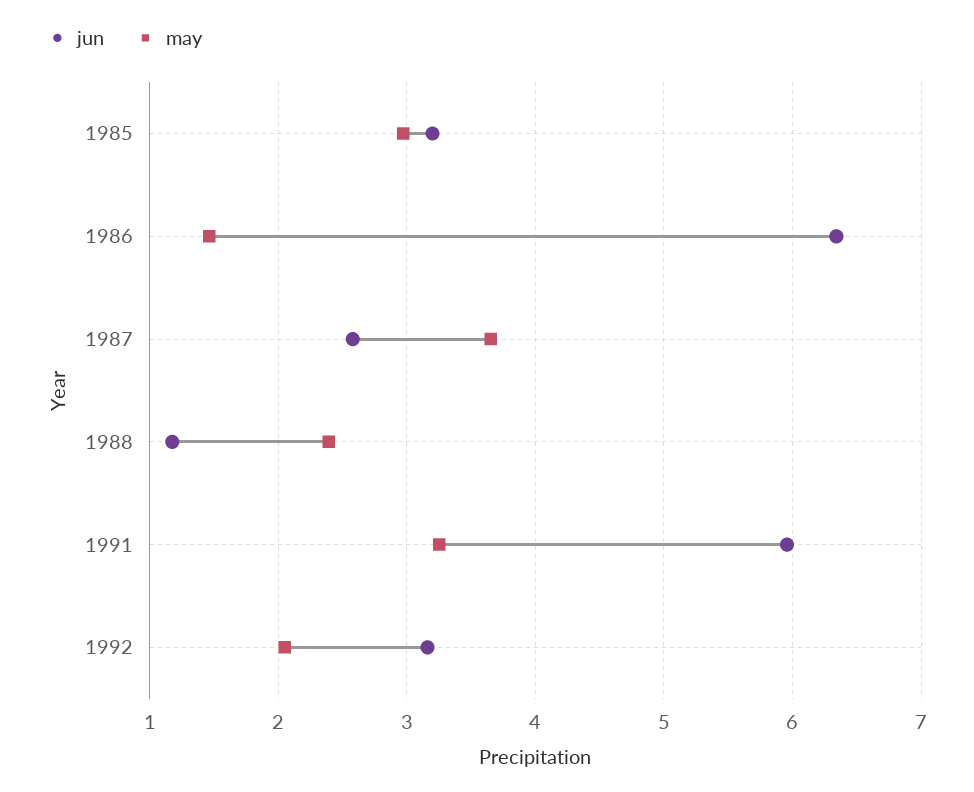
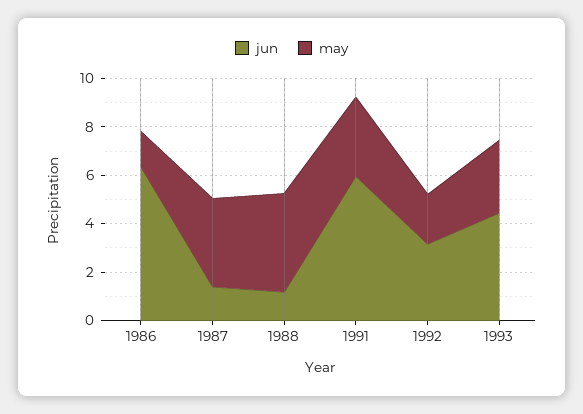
jun, 1985: 3.2 -> none
may, 1985: 3 -> none
jun, 1987: 2.6 -> 1.5
may, 1988: 2.4 -> 4
jun, 1993: none -> 4.5
may, 1993: none -> 3

